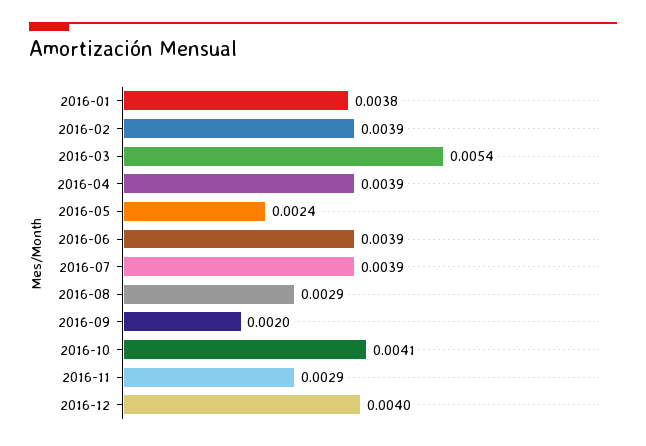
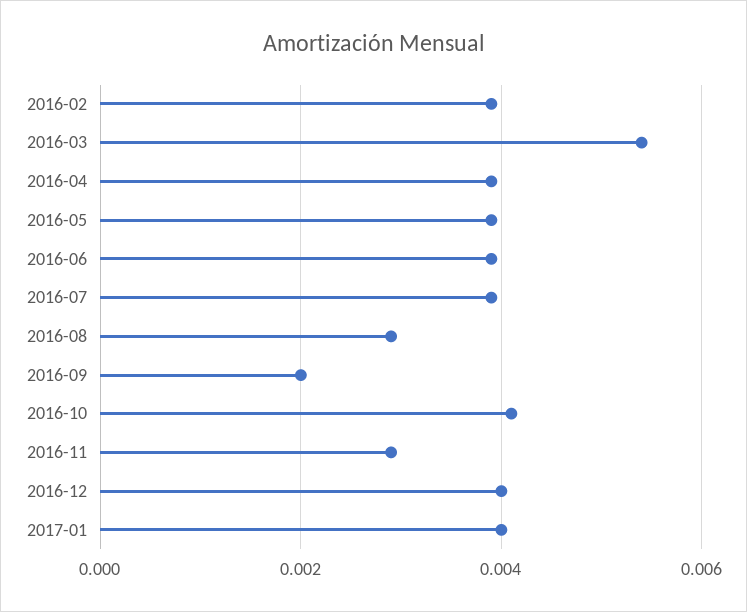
2016-01: 0.0038 -> none
2016-05: 0.0024 -> 0.004
2017-01: none -> 0.004

